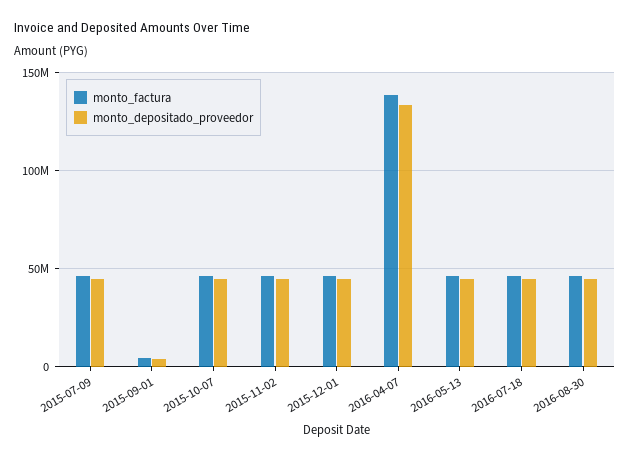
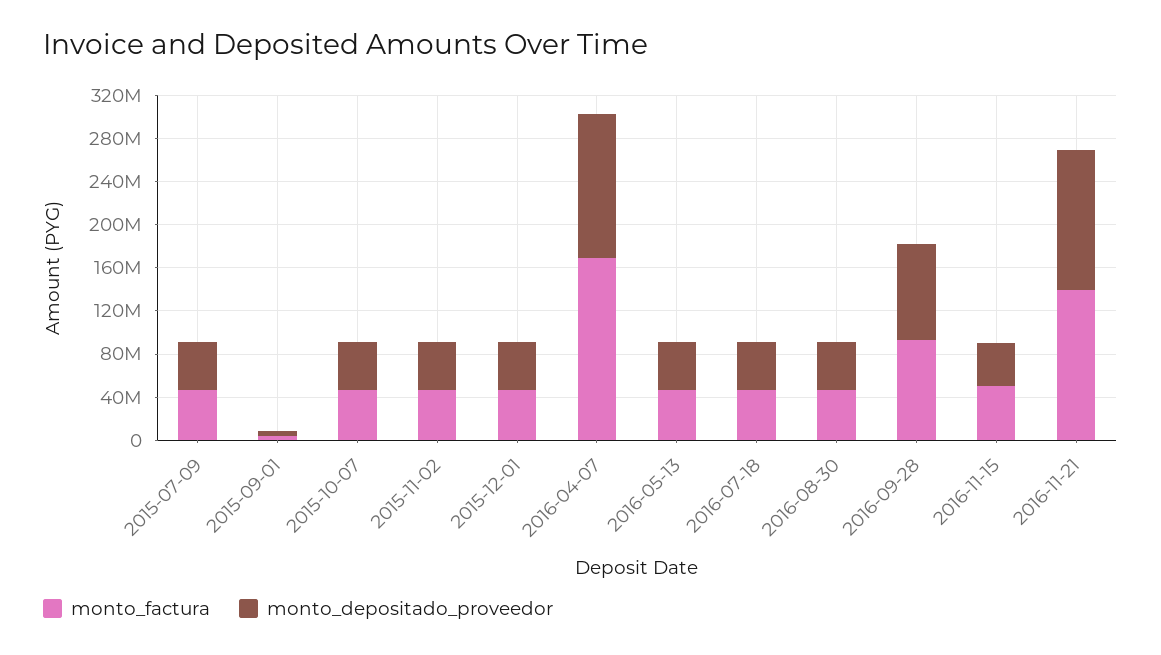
monto_factura, 2016-04-07: 140000000 -> 170000000
monto_factura, 2016-09-28: none -> 90000000
monto_depositado_proveedor, 2016-09-28: none -> 90000000
monto_factura, 2016-11-15: none -> 50000000
monto_depositado_proveedor, 2016-11-15: none -> 40000000
monto_factura, 2016-11-21: none -> 140000000
monto_depositado_proveedor, 2016-11-21: none -> 130000000

